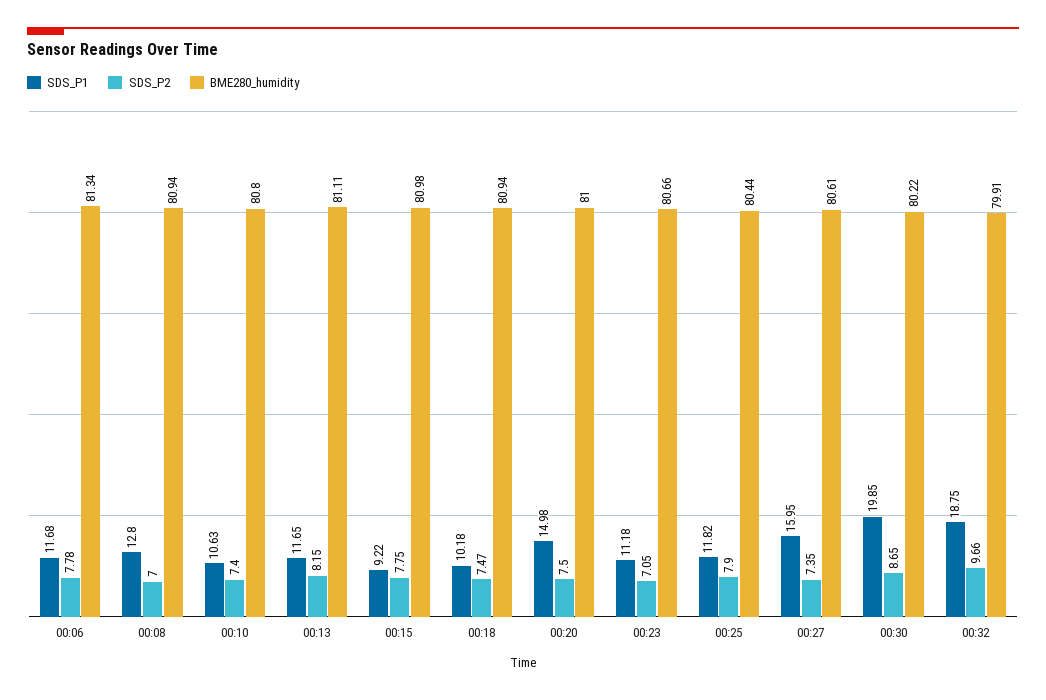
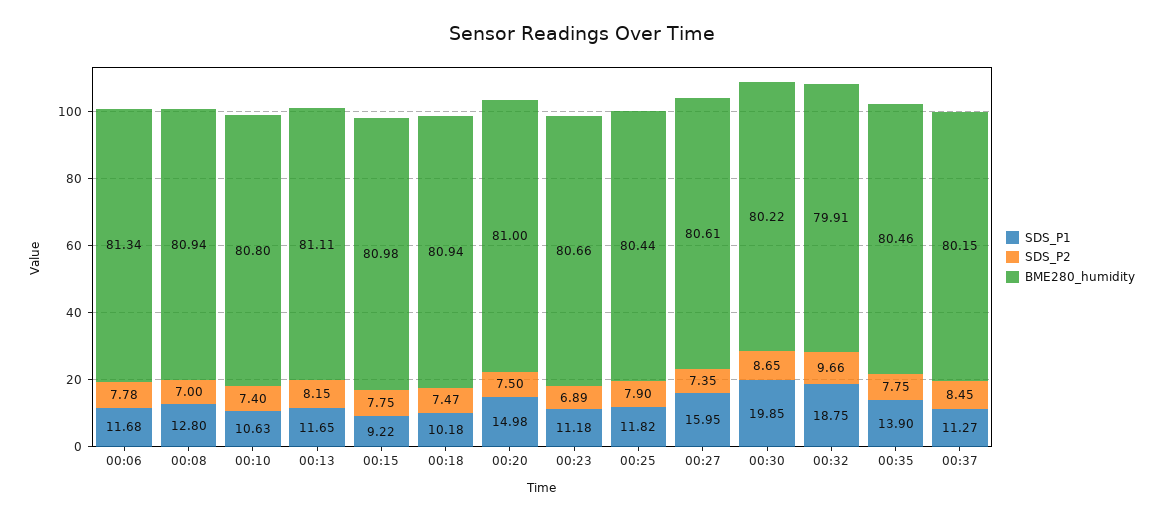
SDS_P2, 00:23: 7.05 -> 6.89
SDS_P1, 00:35: none -> 13.9
SDS_P2, 00:35: none -> 7.75
BME280_humidity, 00:35: none -> 80.46
SDS_P1, 00:37: none -> 11.27
SDS_P2, 00:37: none -> 8.45
BME280_humidity, 00:37: none -> 80.15

